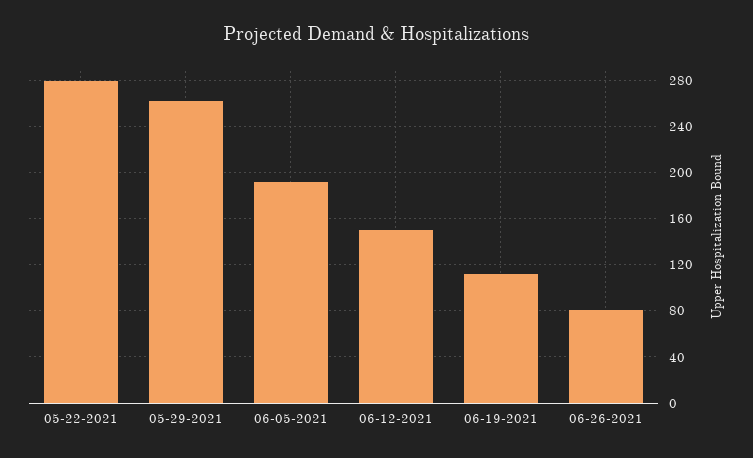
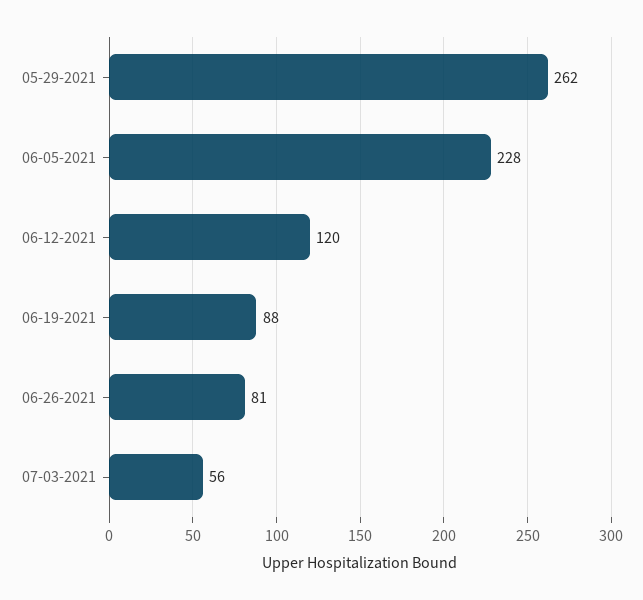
05-22-2021: 280 -> none
06-05-2021: 190 -> 228
06-12-2021: 150 -> 120
06-19-2021: 110 -> 88
07-03-2021: none -> 56

